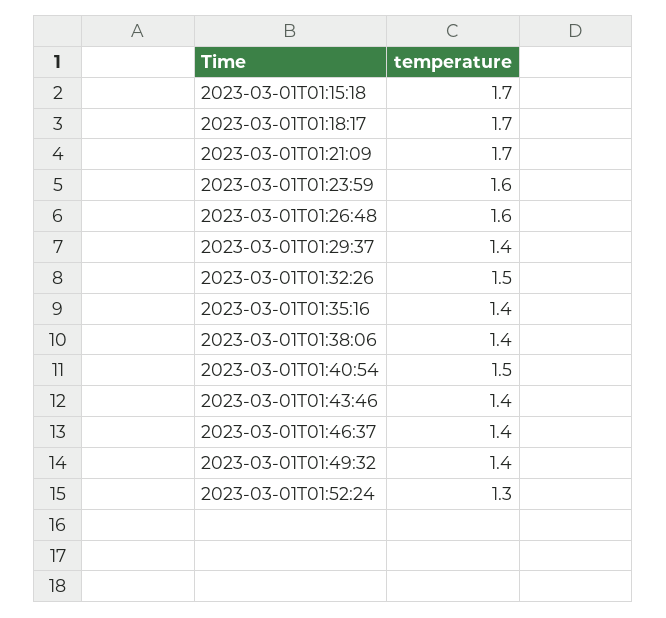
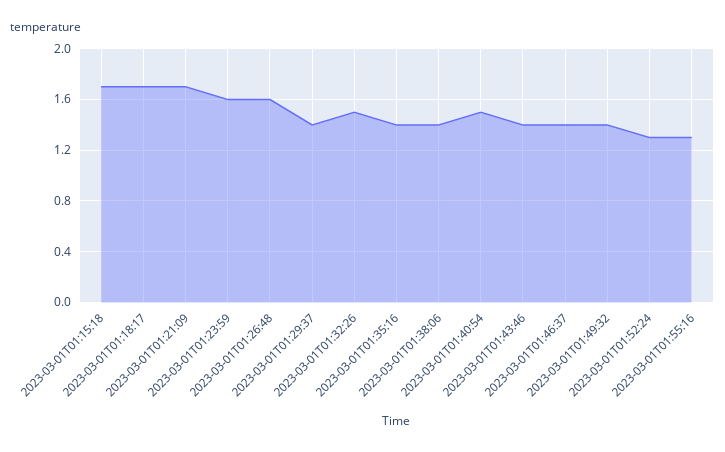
2023-03-01T01:55:16: none -> 1.3

